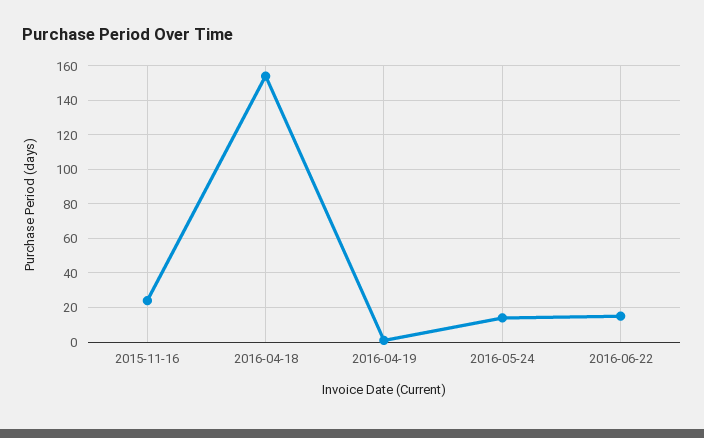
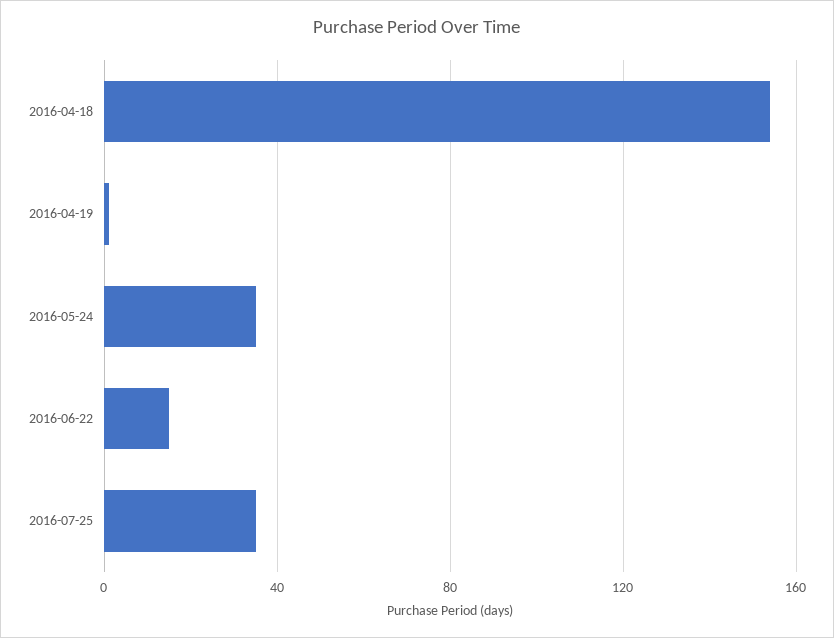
2015-11-16: 25 -> none
2016-05-24: 15 -> 35
2016-07-25: none -> 35

